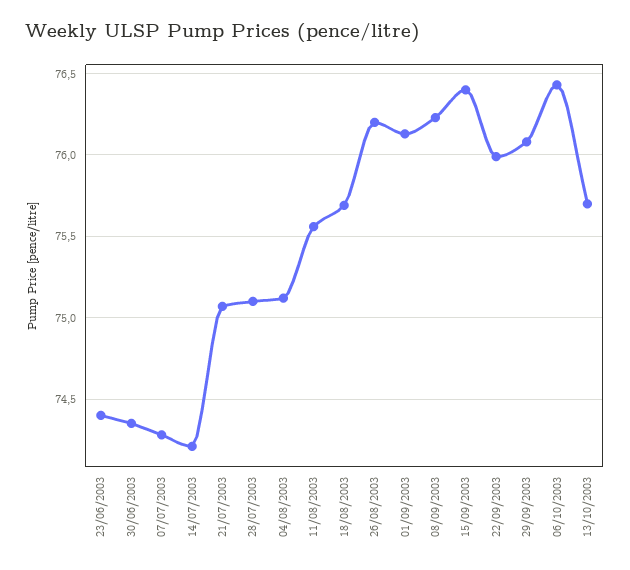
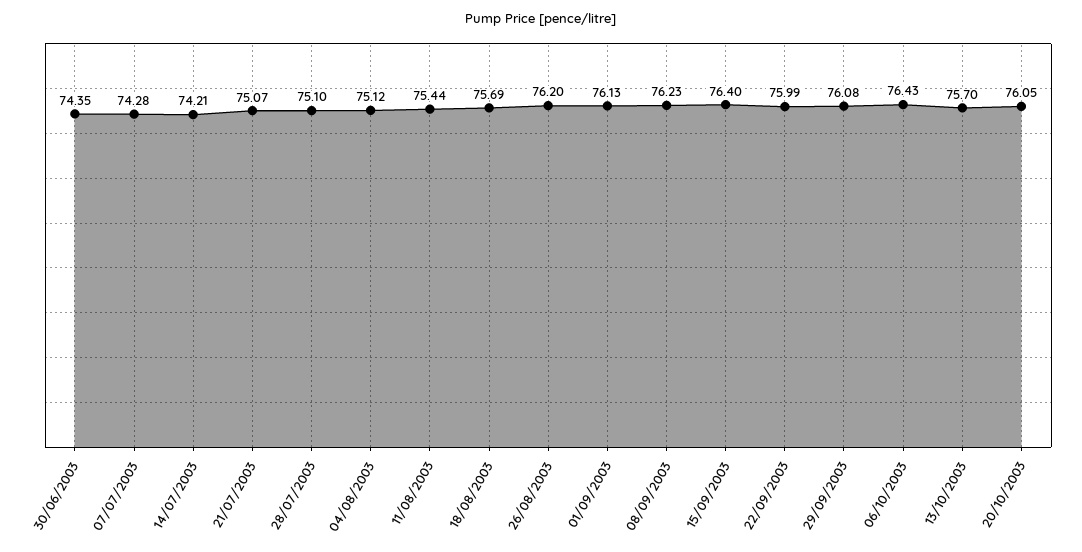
23/06/2003: 74.4 -> none
11/08/2003: 75.55 -> 75.44
20/10/2003: none -> 76.05

